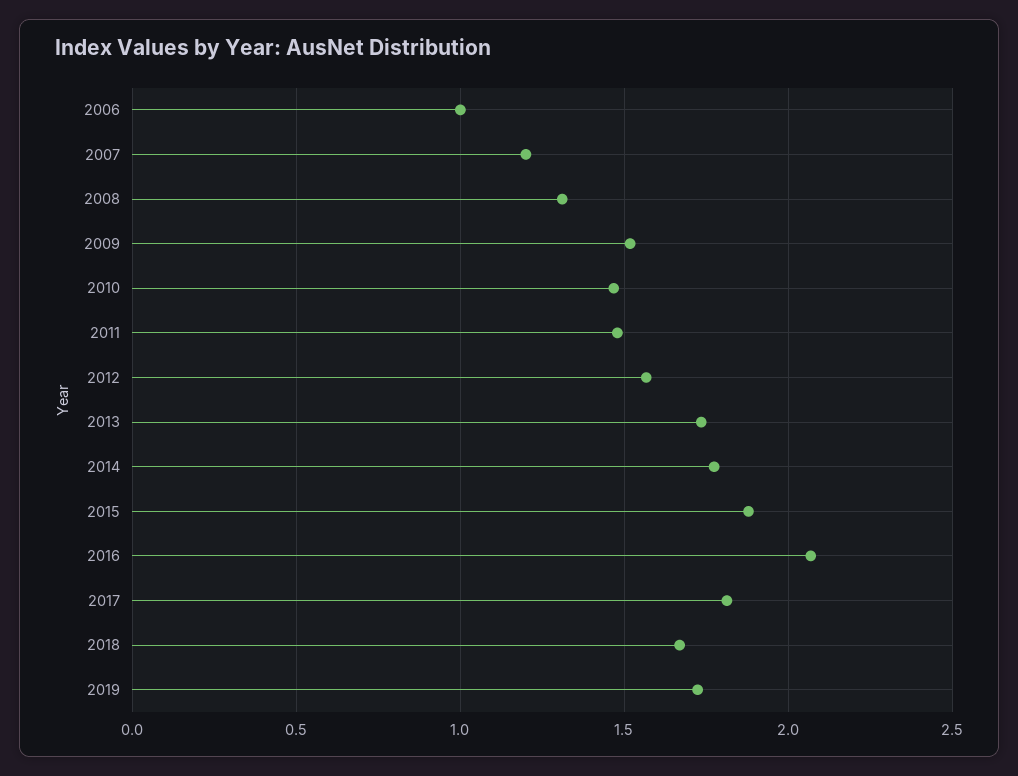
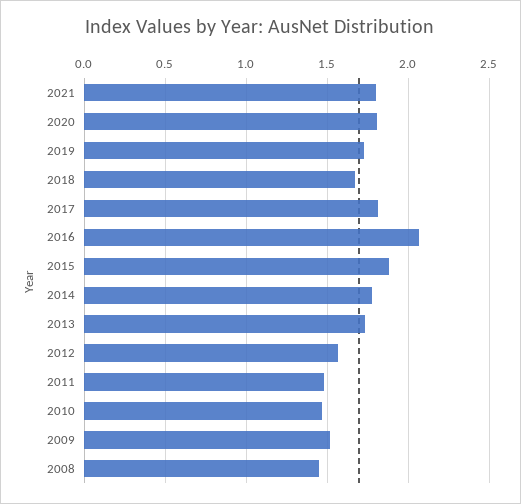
2006: 1 -> none
2007: 1.2 -> none
2008: 1.3 -> 1.45
2021: none -> 1.8
2020: none -> 1.8

